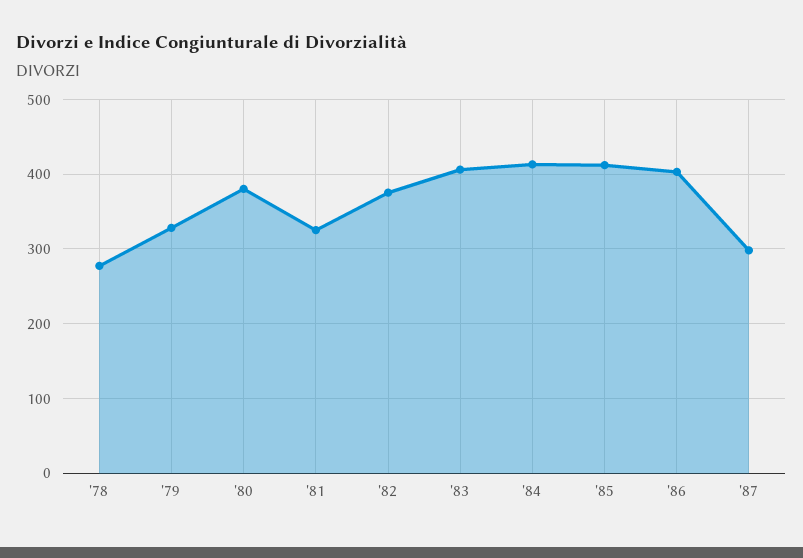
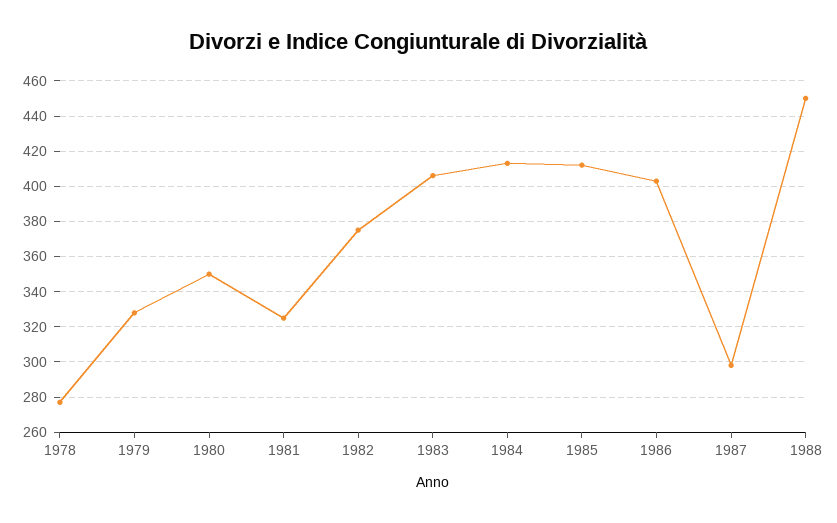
'80: 380 -> 350
1988: none -> 450

